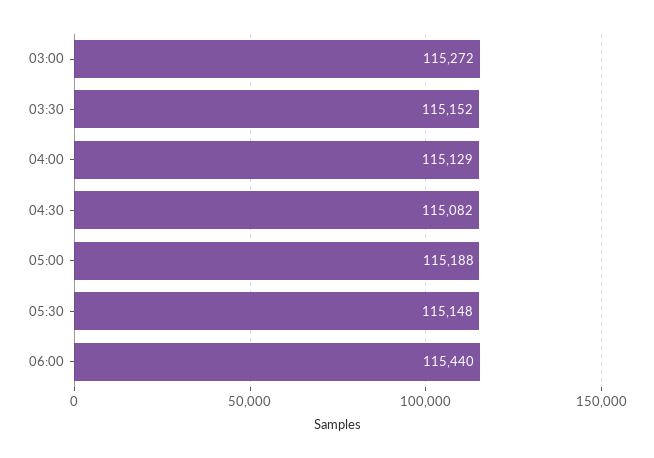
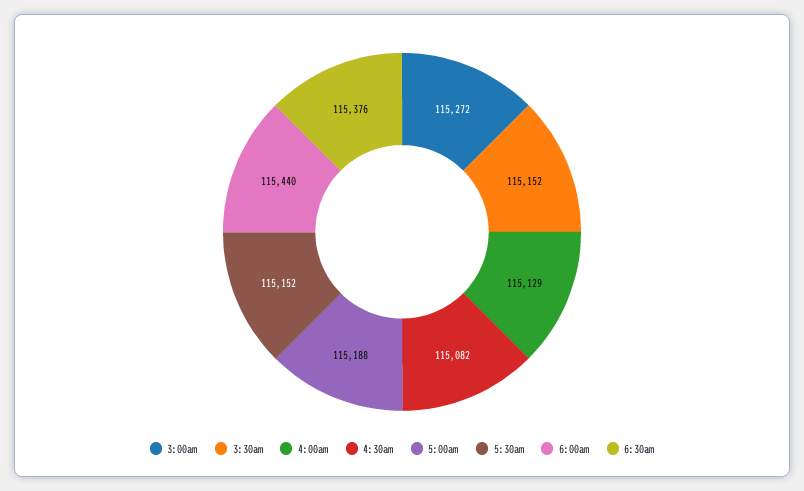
05:30: 115148 -> 115152
6:30am: none -> 115376

